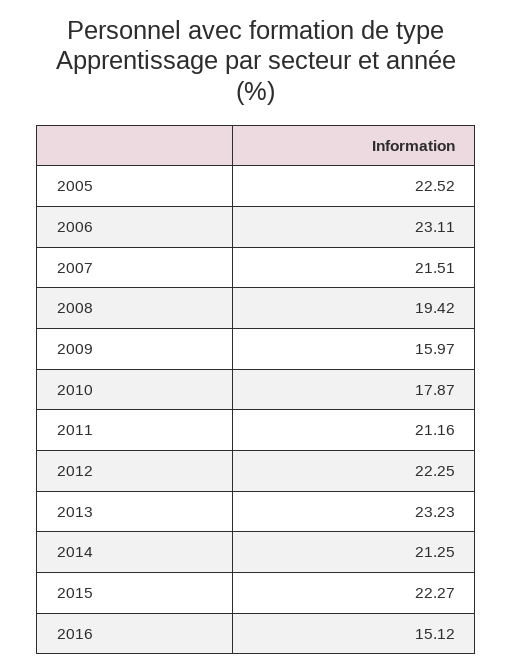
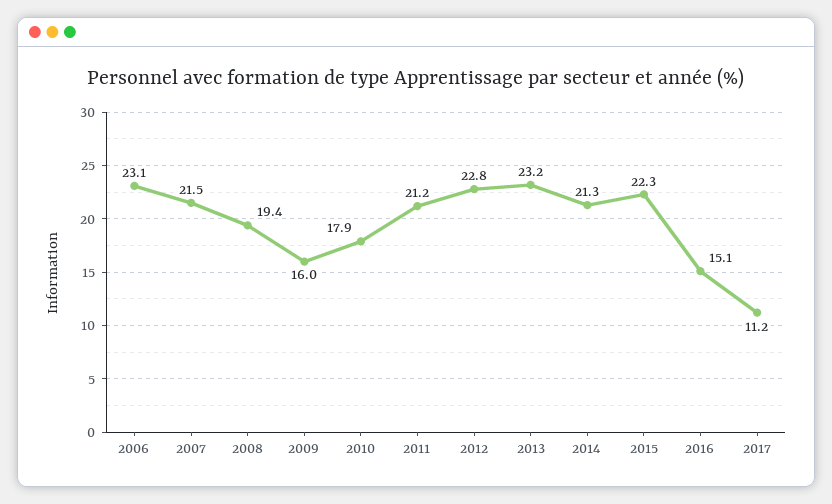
2005: 22.52 -> none
2012: 22.25 -> 22.8
2017: none -> 11.2

